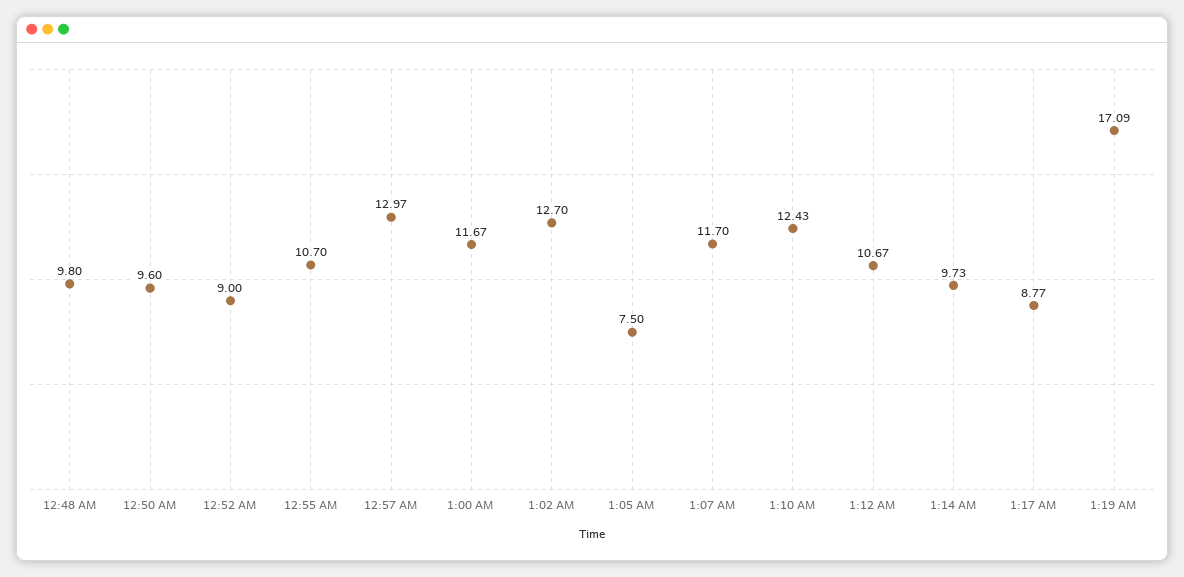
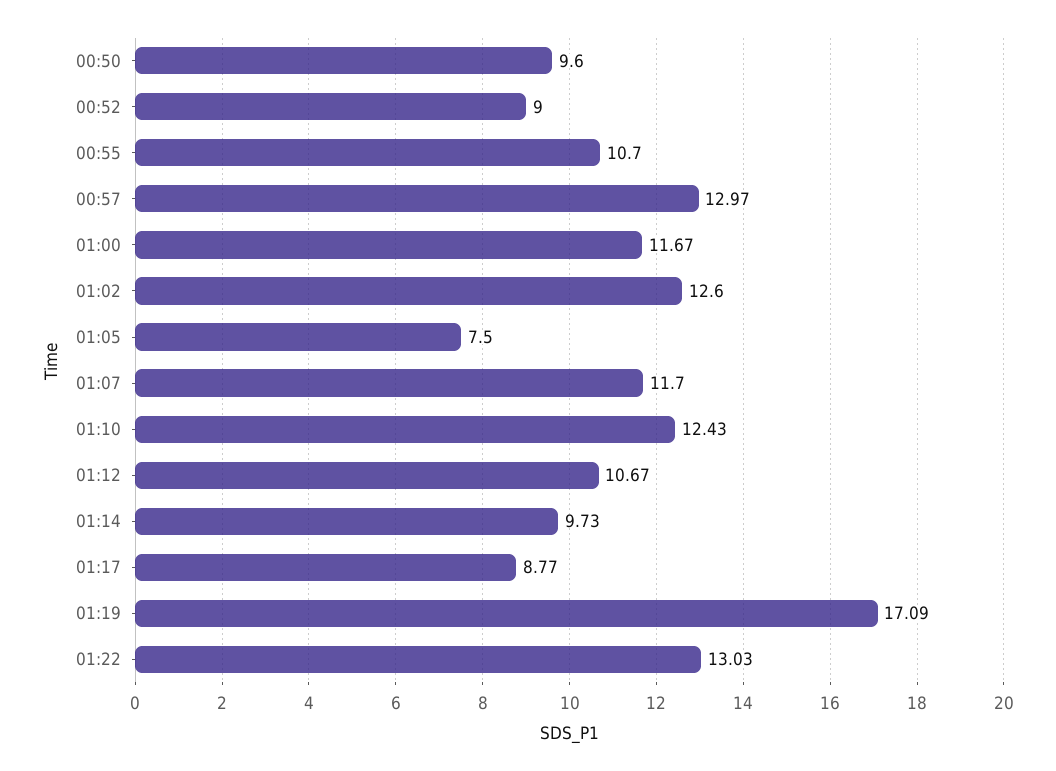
12:48 AM: 9.8 -> none
1:02 AM: 12.7 -> 12.6
01:22: none -> 13.03

